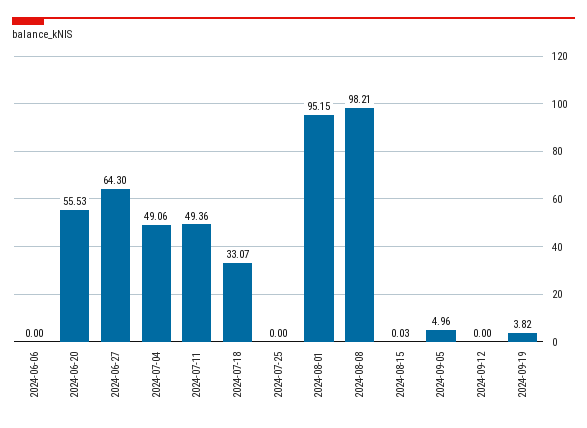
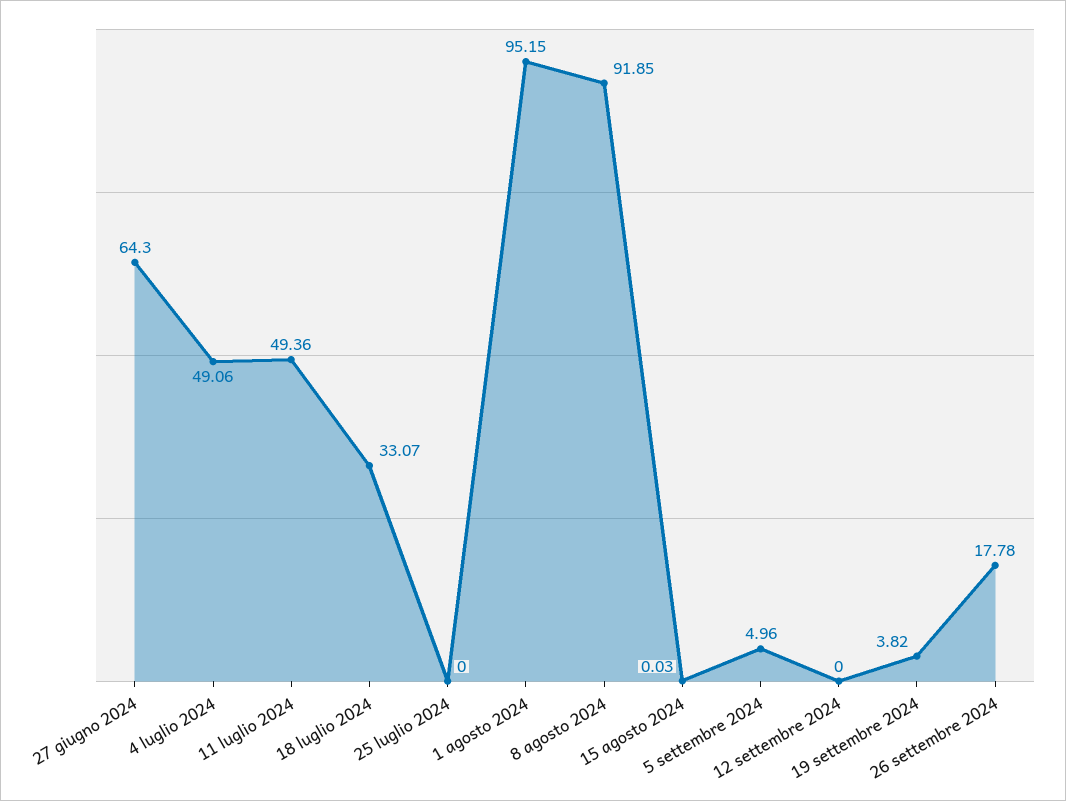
2024-06-06: 0 -> none
2024-06-20: 55.53 -> none
2024-08-08: 98.21 -> 91.85
26 settembre 2024: none -> 17.78

